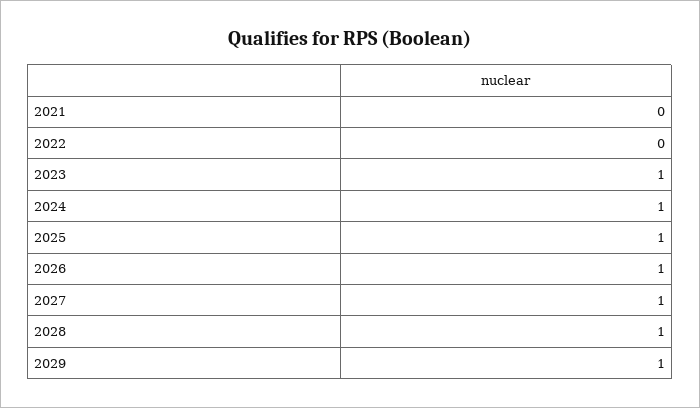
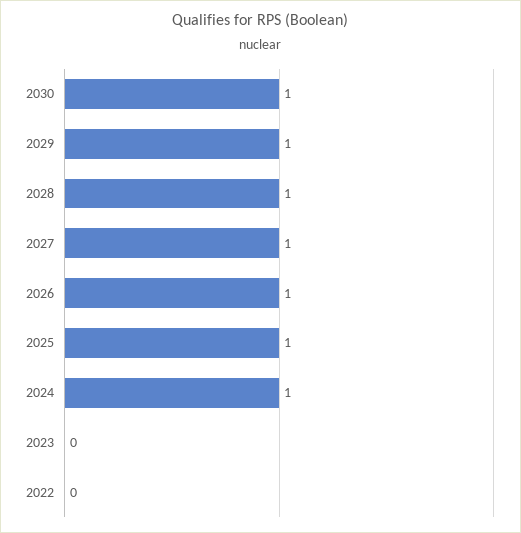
2021: 0 -> none
2023: 1 -> 0
2030: none -> 1

